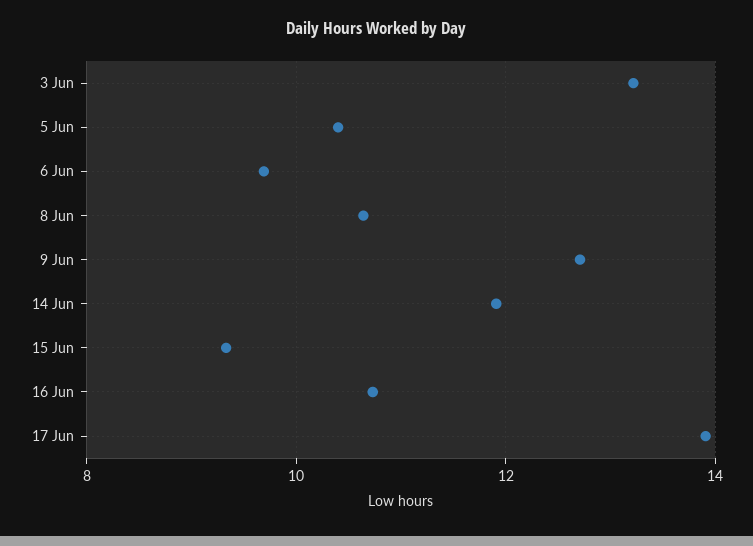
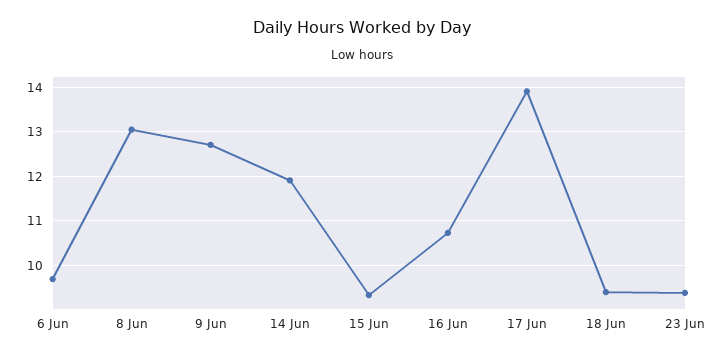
3 Jun: 13.2 -> none
5 Jun: 10.4 -> none
8 Jun: 10.6 -> 13
18 Jun: none -> 9.4
23 Jun: none -> 9.4

